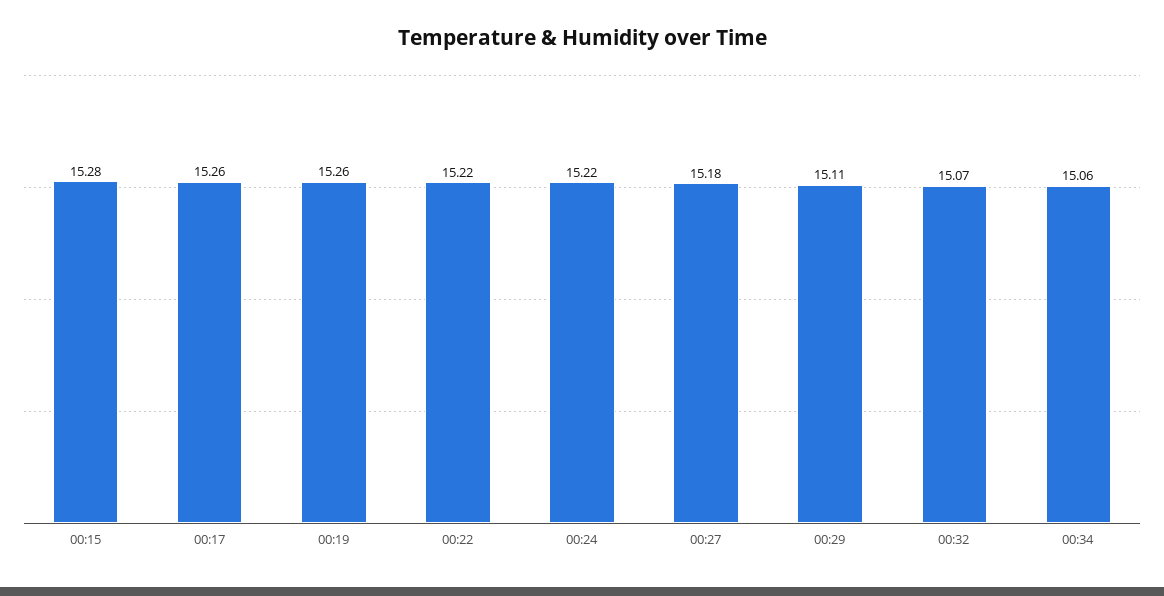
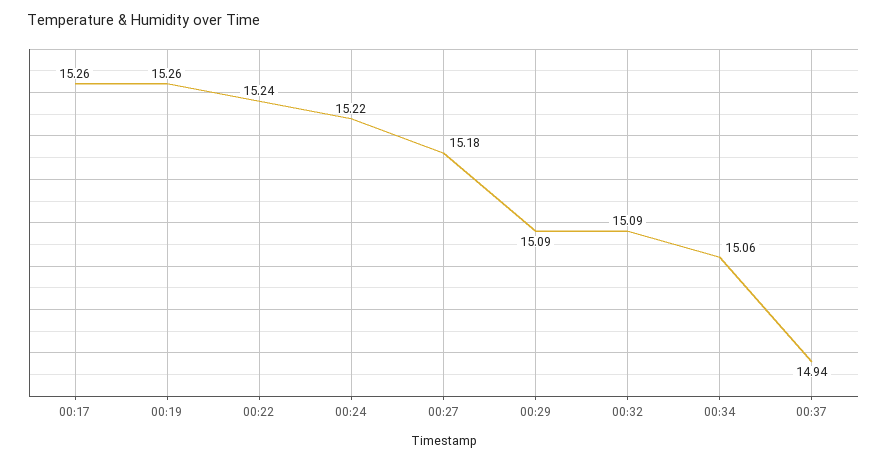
00:15: 15.28 -> none
00:22: 15.22 -> 15.24
00:29: 15.11 -> 15.09
00:32: 15.07 -> 15.09
00:37: none -> 14.94

